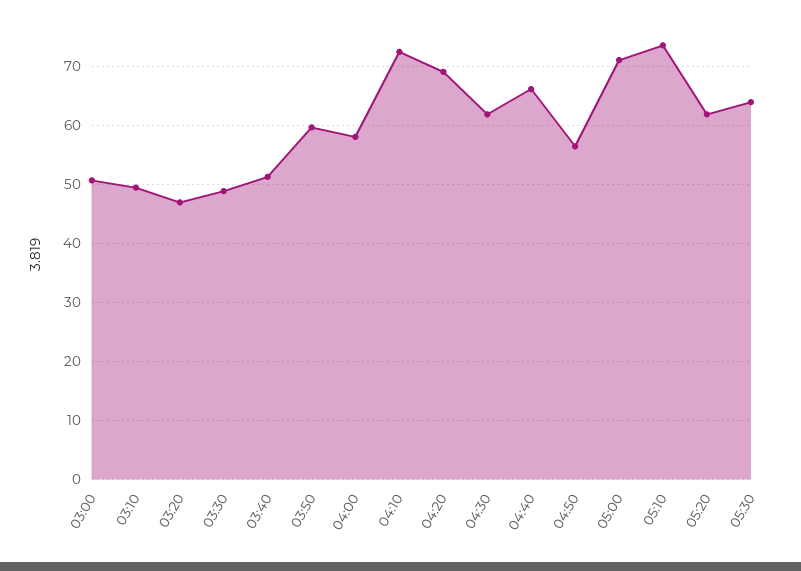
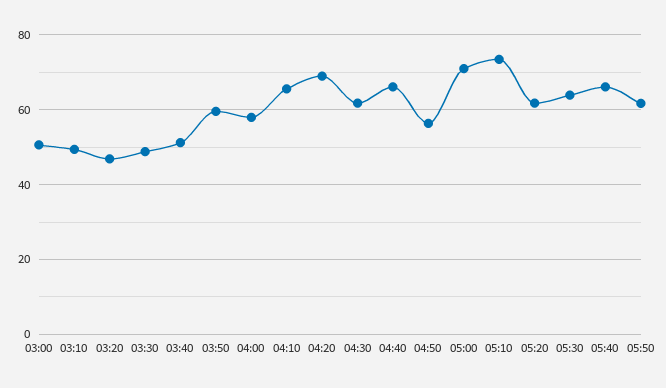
04:10: 72 -> 66
05:40: none -> 66
05:50: none -> 62

